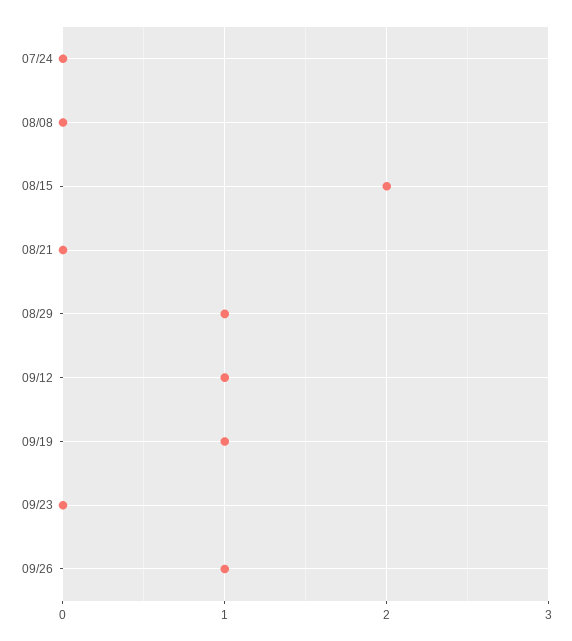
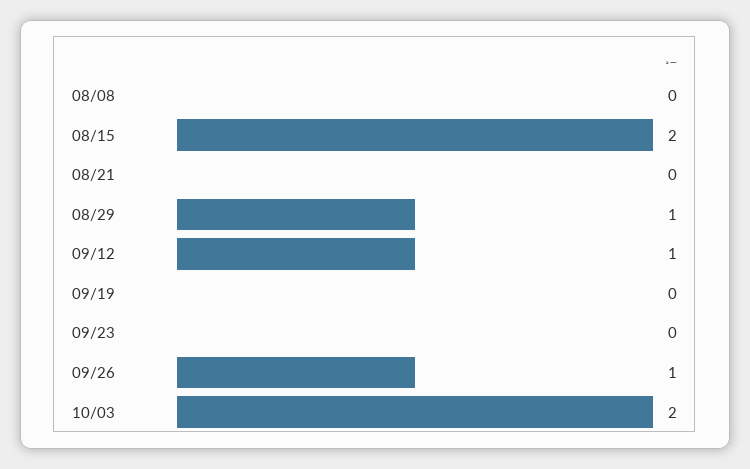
07/24: 0 -> none
09/19: 1 -> 0
10/03: none -> 2

